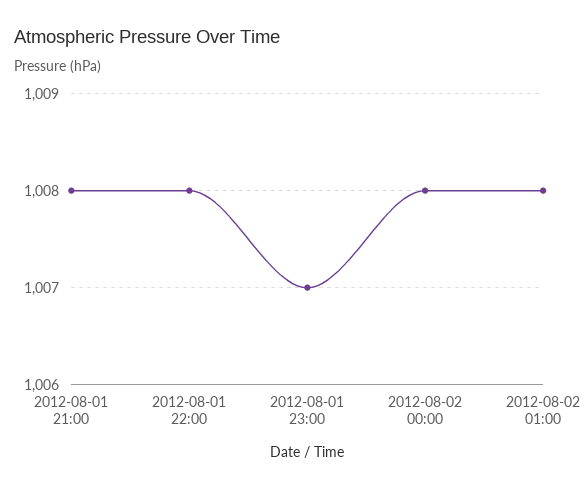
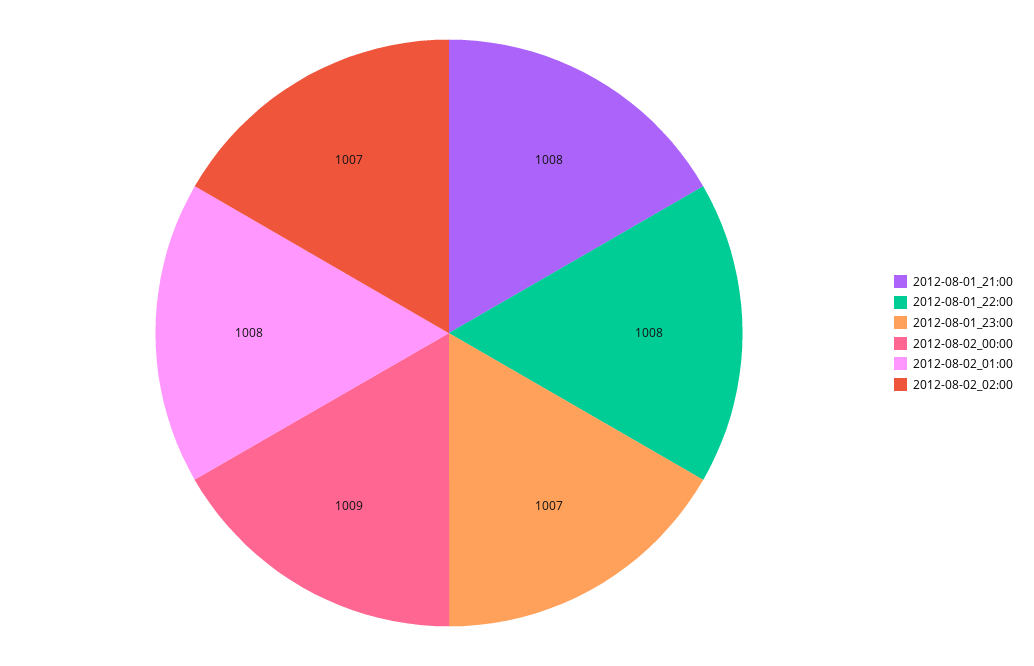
2012-08-02 00:00: 1008 -> 1009
2012-08-02_02:00: none -> 1007

